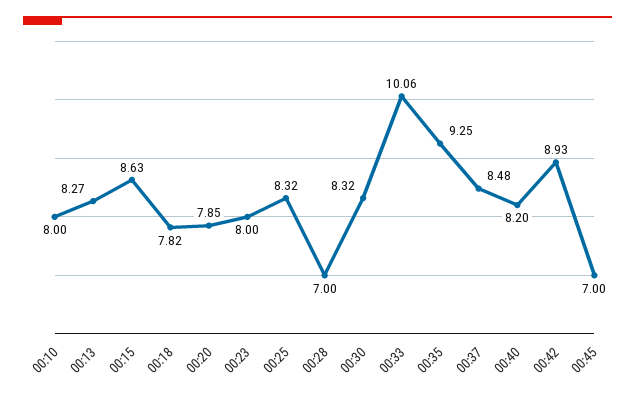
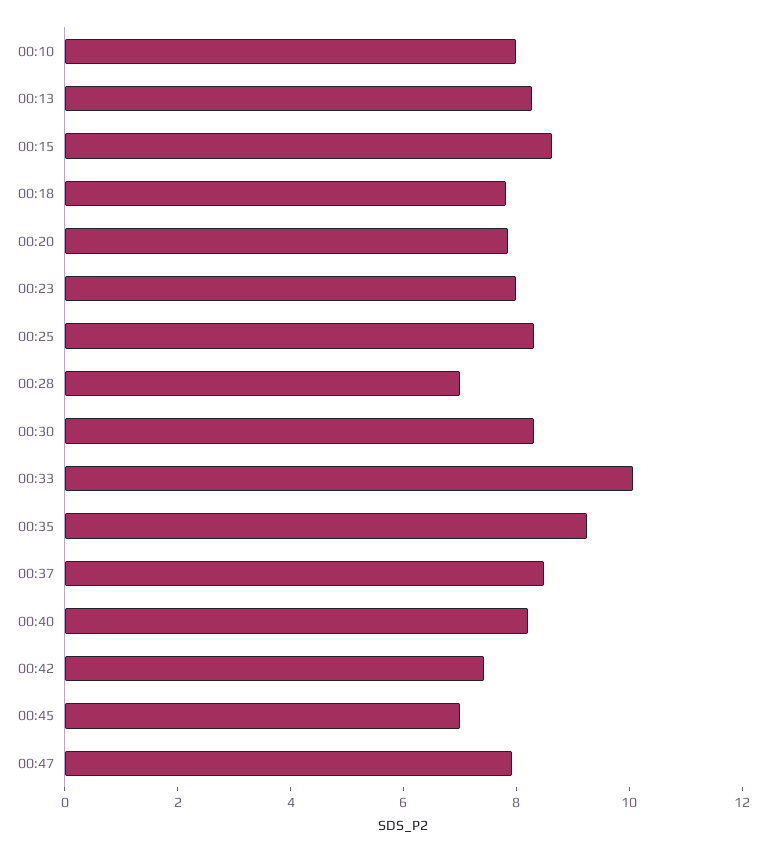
00:42: 8.93 -> 7.5
00:47: none -> 8

